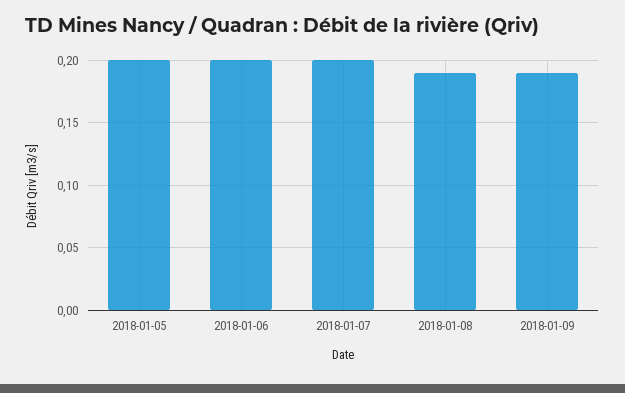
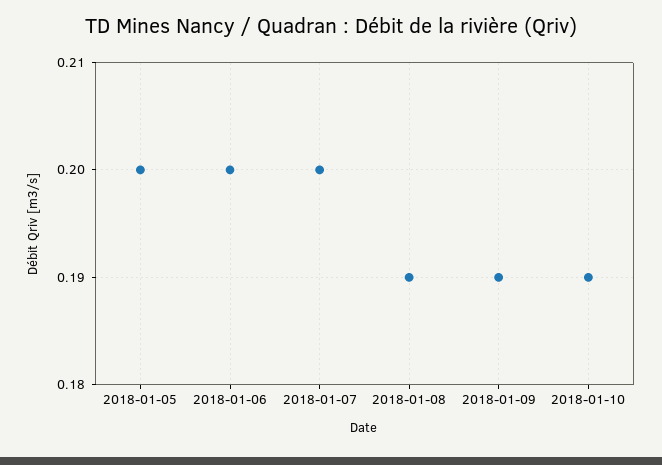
2018-01-10: none -> 0.19

